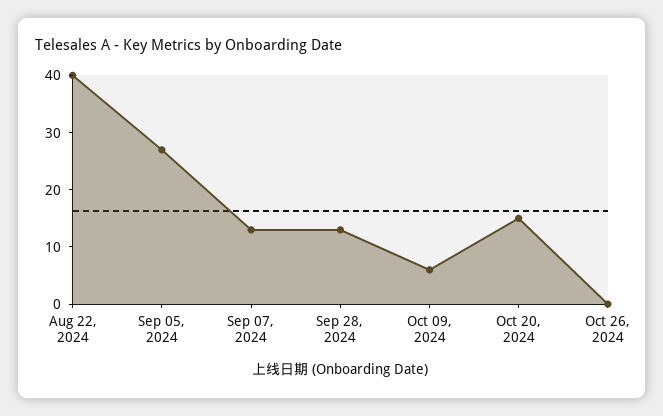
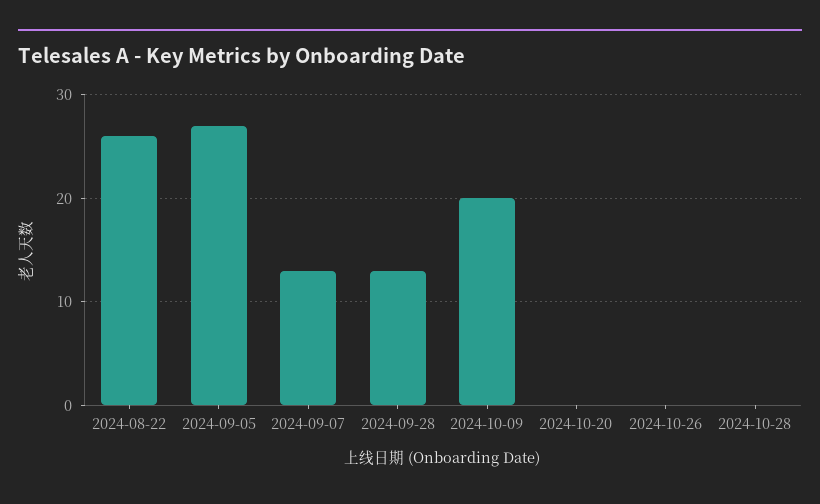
Aug 22, 2024: 40 -> 26
Oct 09, 2024: 5 -> 20
Oct 20, 2024: 15 -> 0
2024-10-28: none -> 0

